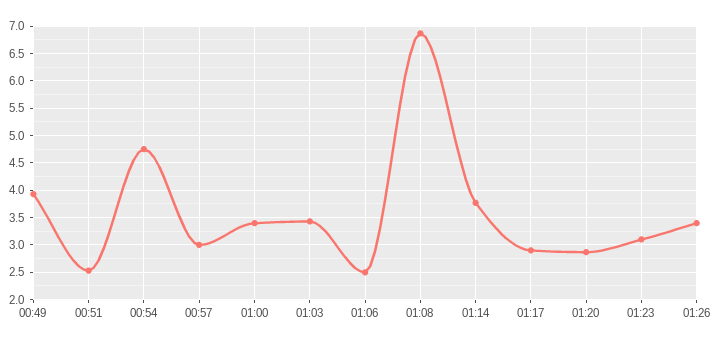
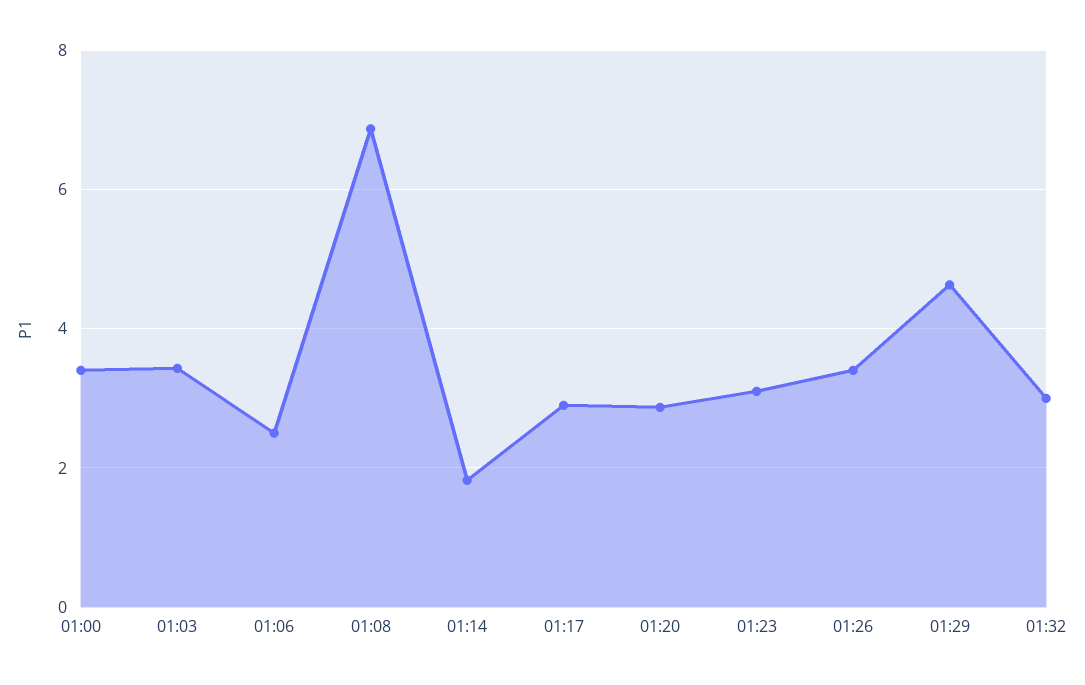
00:49: 4 -> none
00:51: 2.5 -> none
00:54: 4.75 -> none
00:57: 3 -> none
01:14: 3.75 -> 1.8
01:29: none -> 4.6
01:32: none -> 3

